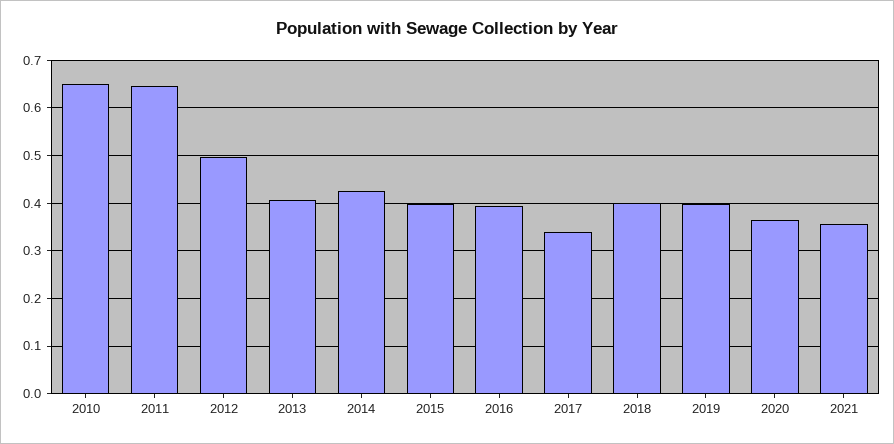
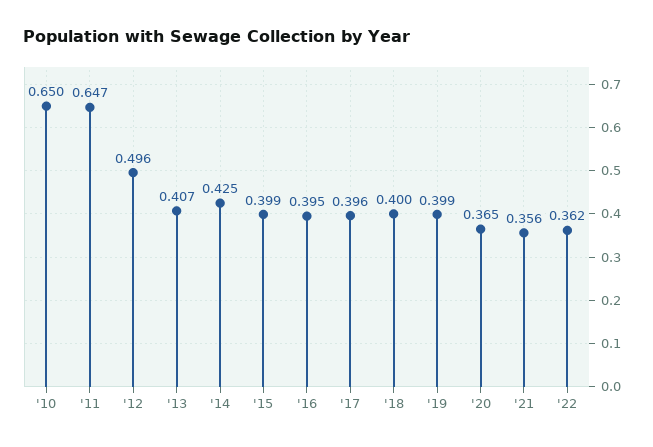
2017: 0.34 -> 0.396
'22: none -> 0.362

